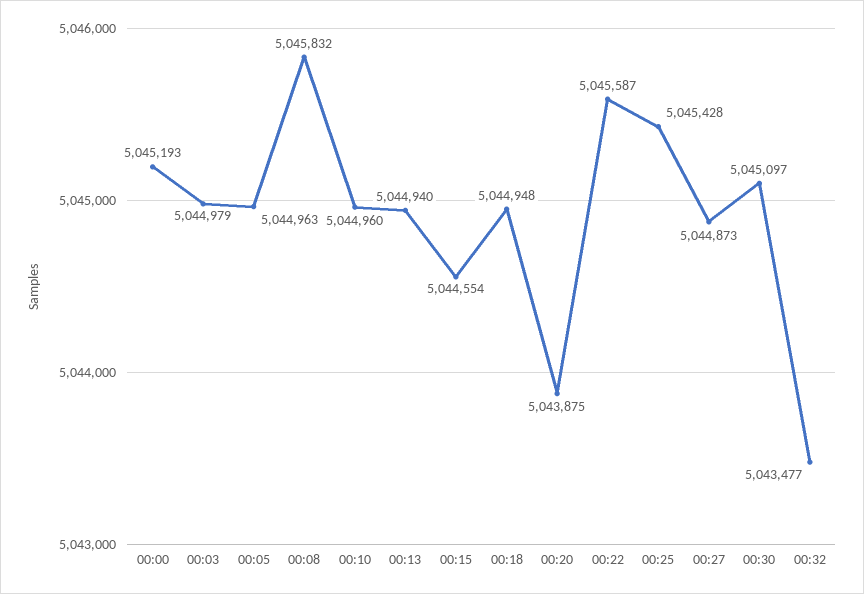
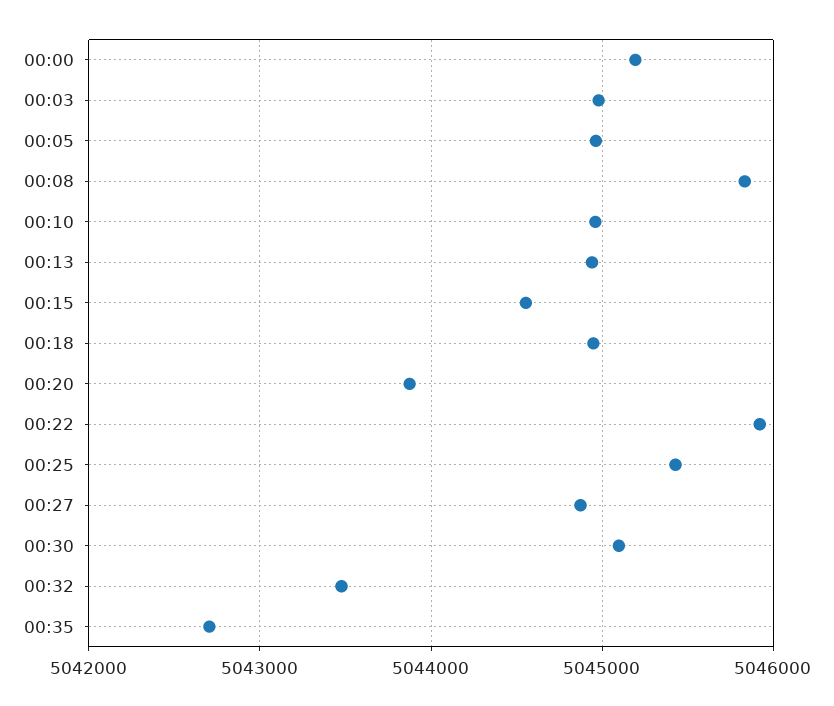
00:22: 5045587 -> 5045900
00:35: none -> 5042700

